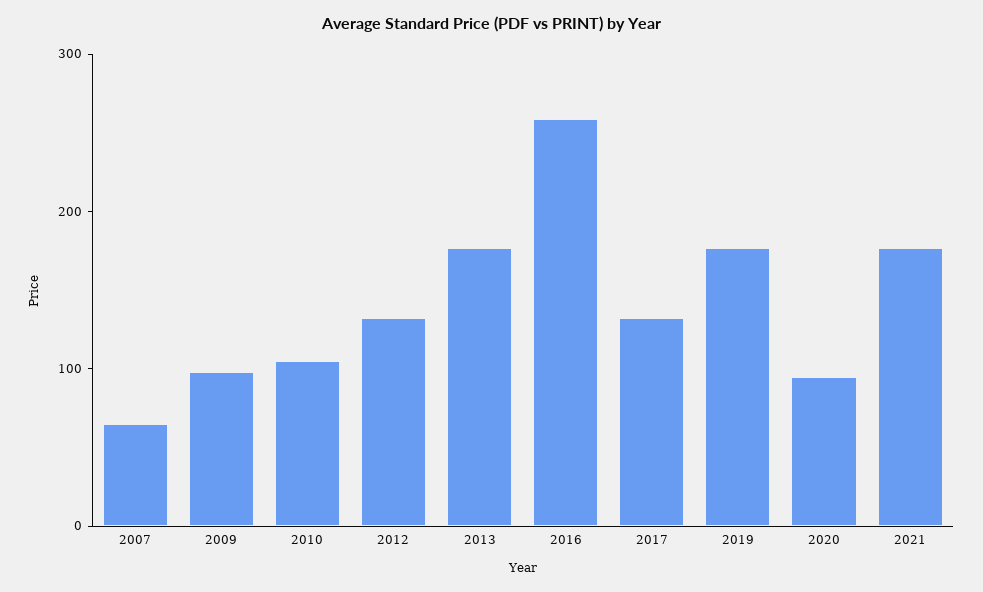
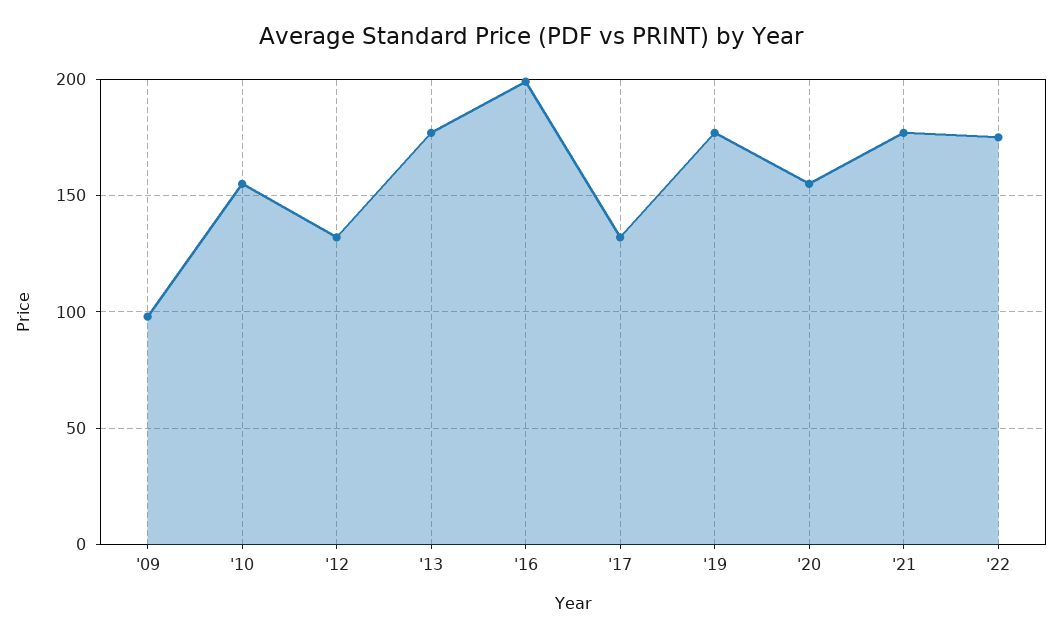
2007: 60 -> none
2010: 100 -> 155
2016: 260 -> 200
2020: 100 -> 155
'22: none -> 175

